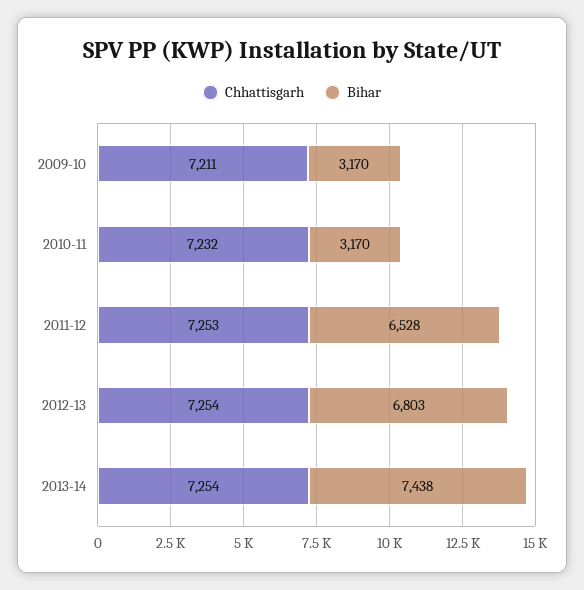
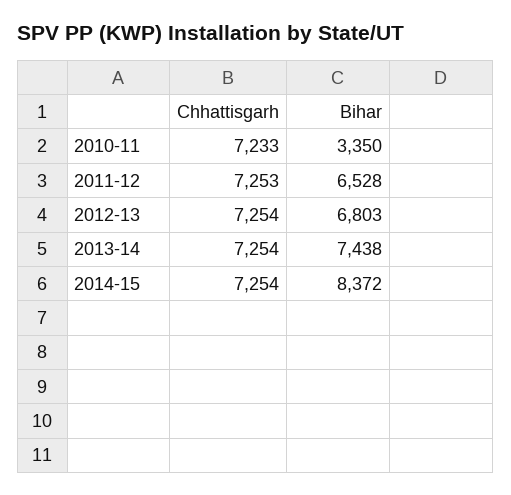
Chhattisgarh, 2009-10: 7211 -> none
Bihar, 2009-10: 3170 -> none
Chhattisgarh, 2010-11: 7232 -> 7233
Bihar, 2010-11: 3170 -> 3350
Chhattisgarh, 2014-15: none -> 7254
Bihar, 2014-15: none -> 8372

